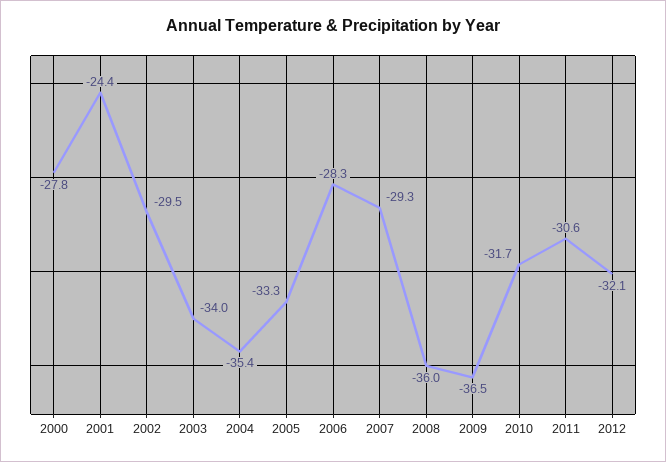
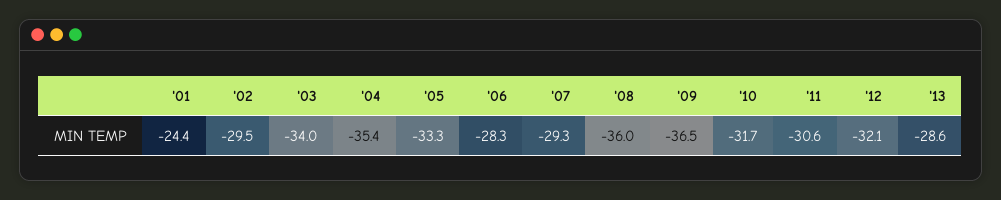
2000: -27.8 -> none
'13: none -> -28.6

